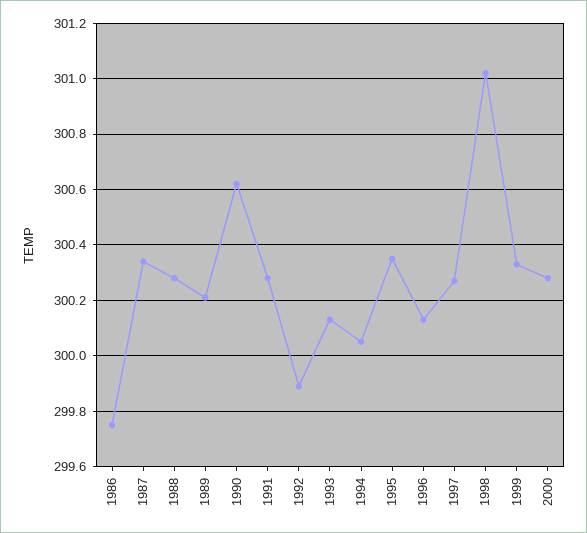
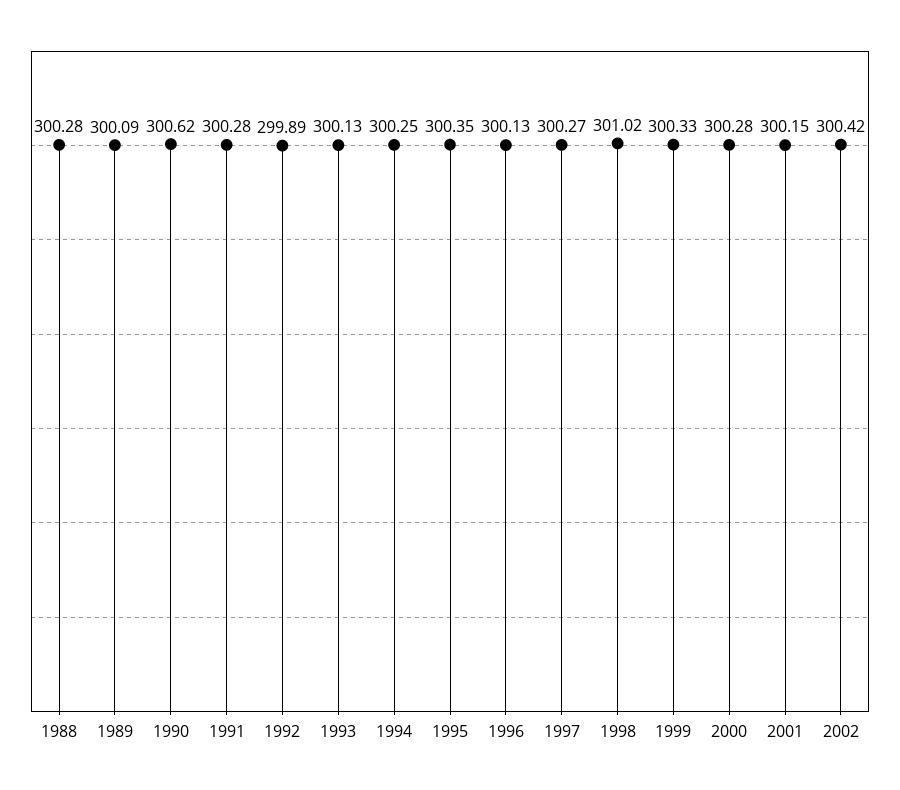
1986: 299.75 -> none
1987: 300.35 -> none
1989: 300.2 -> 300.09
1994: 300.05 -> 300.25
2001: none -> 300.15
2002: none -> 300.42

